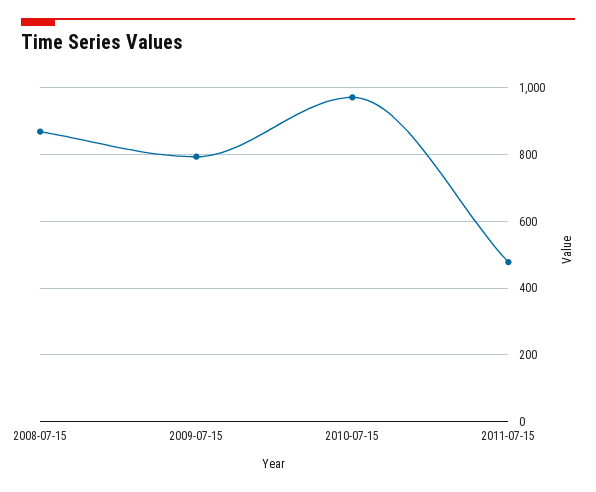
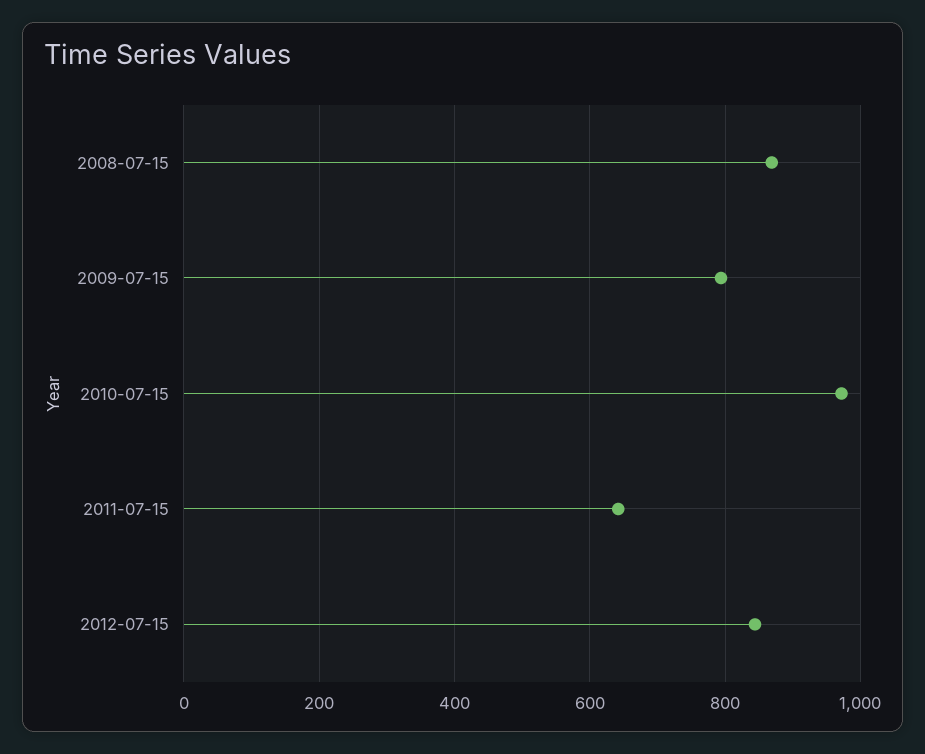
2011-07-15: 480 -> 640
2012-07-15: none -> 840

